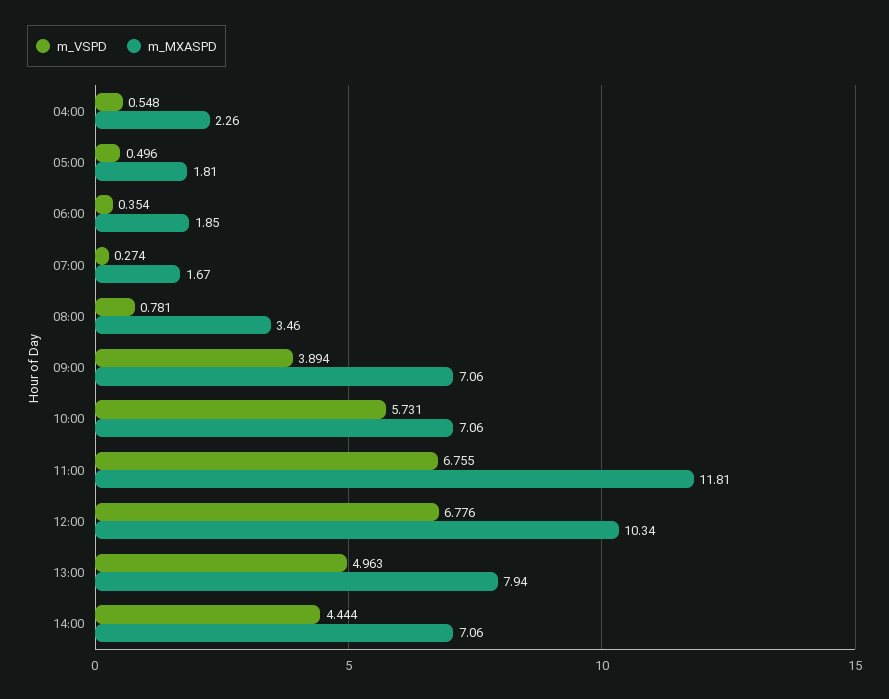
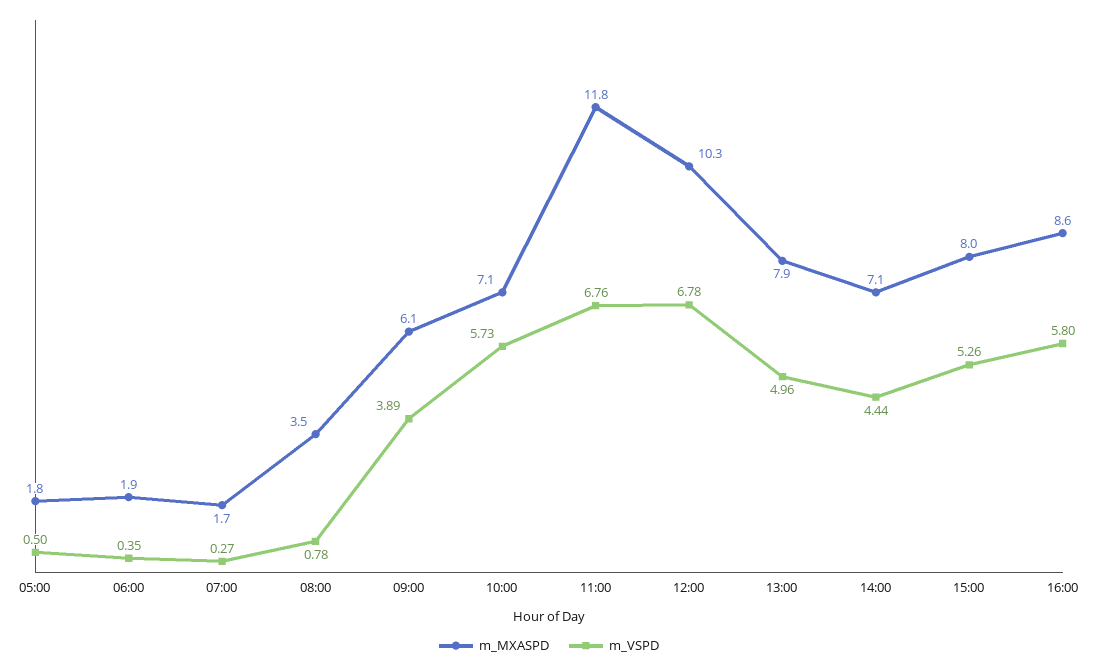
m_VSPD, 04:00: 0.548 -> none
m_MXASPD, 04:00: 2.26 -> none
m_MXASPD, 09:00: 7.06 -> 6.1
m_MXASPD, 15:00: none -> 8
m_VSPD, 15:00: none -> 5.26
m_MXASPD, 16:00: none -> 8.6
m_VSPD, 16:00: none -> 5.8

